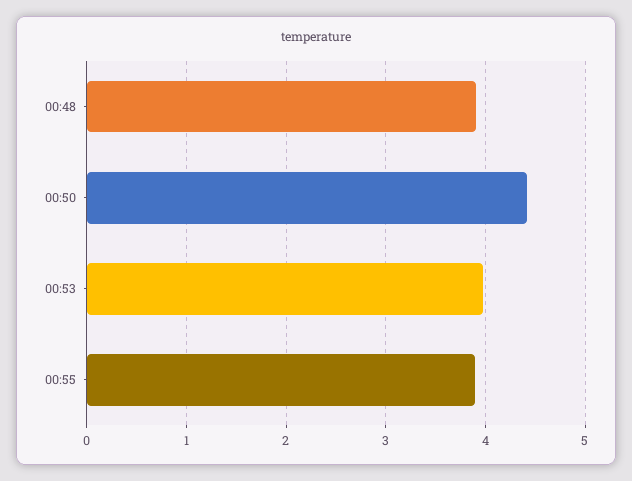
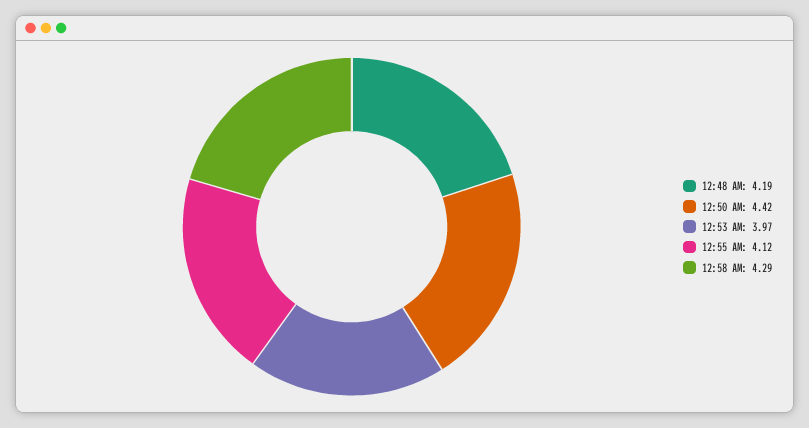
00:48: 3.9 -> 4.19
00:55: 3.9 -> 4.12
12:58 AM: none -> 4.29

